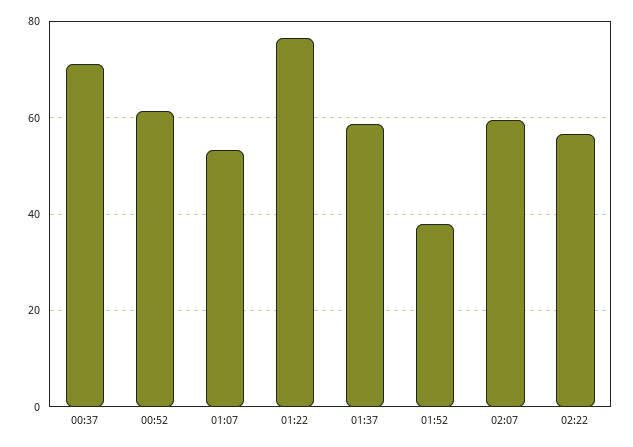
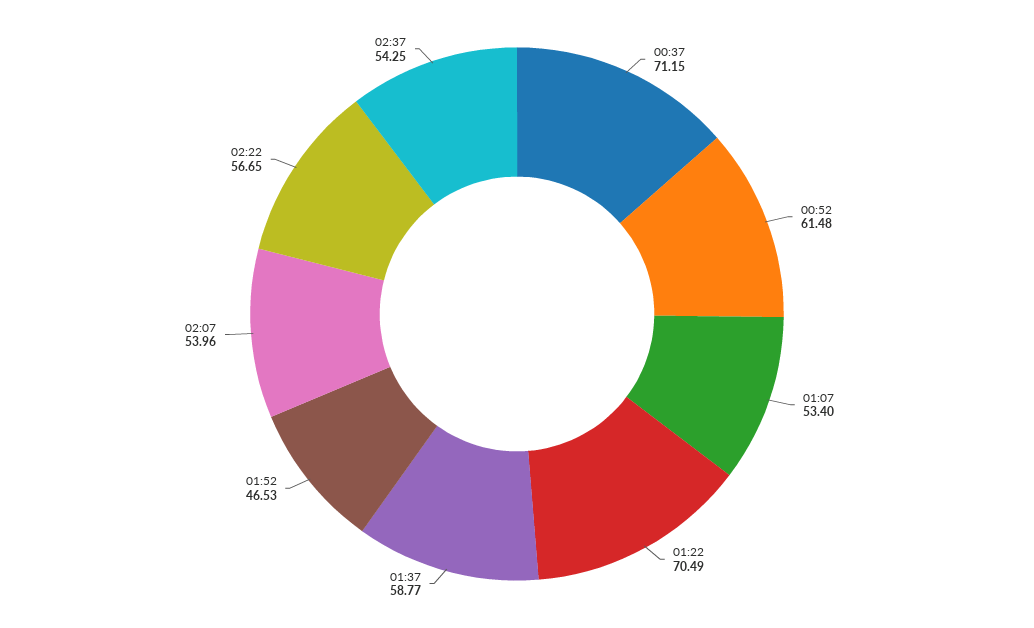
01:22: 76 -> 70.49
01:52: 38 -> 46.53
02:07: 60 -> 53.96
02:37: none -> 54.25

